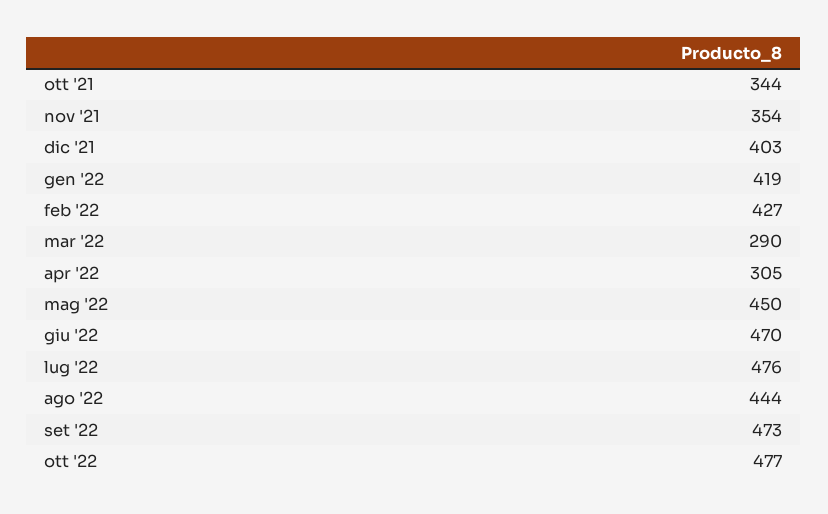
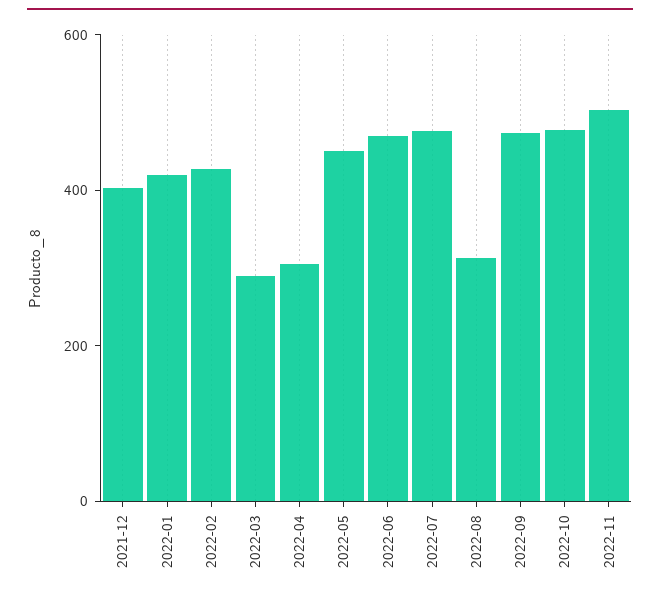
ott '21: 344 -> none
nov '21: 354 -> none
ago '22: 444 -> 300
2022-11: none -> 500

